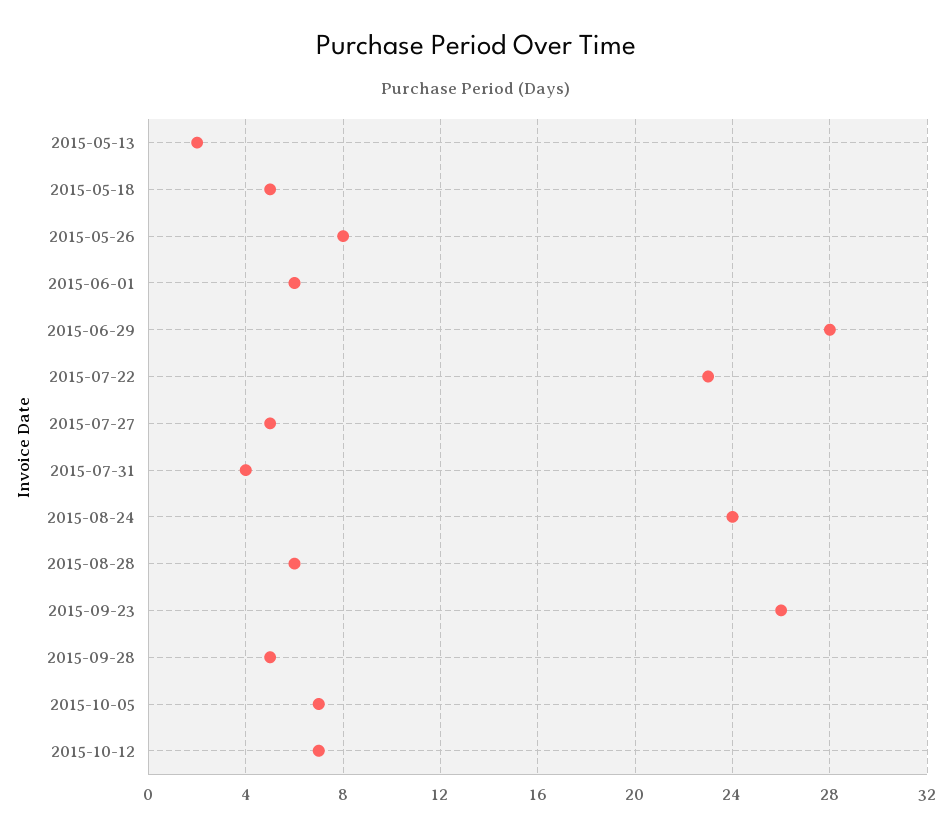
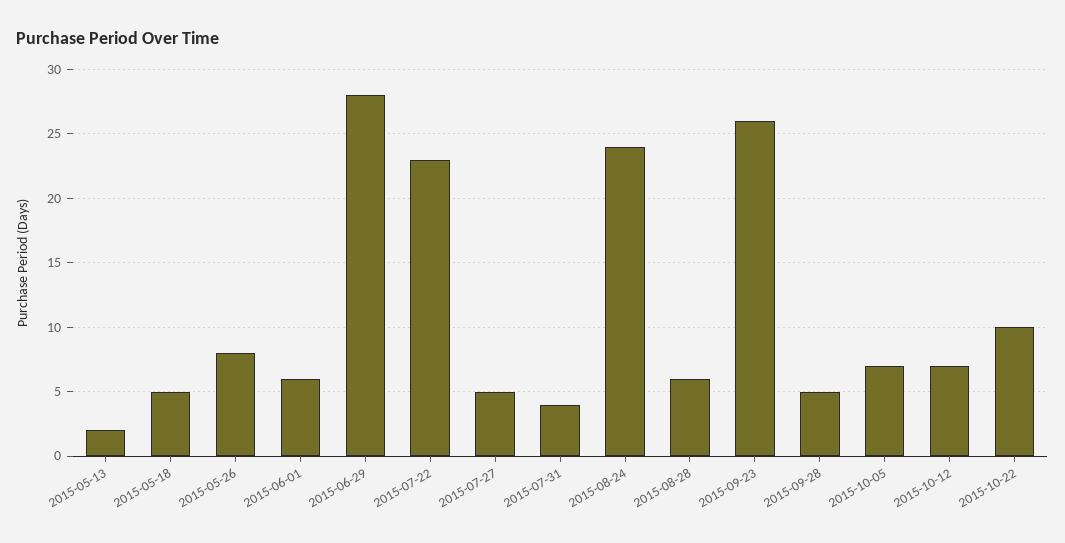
2015-10-22: none -> 10

